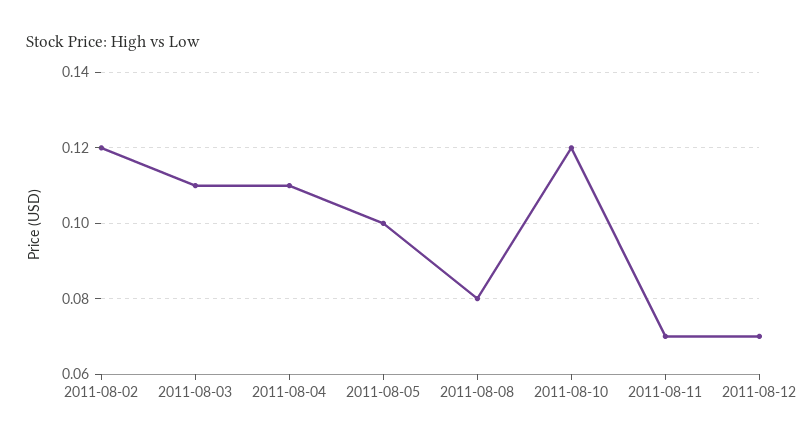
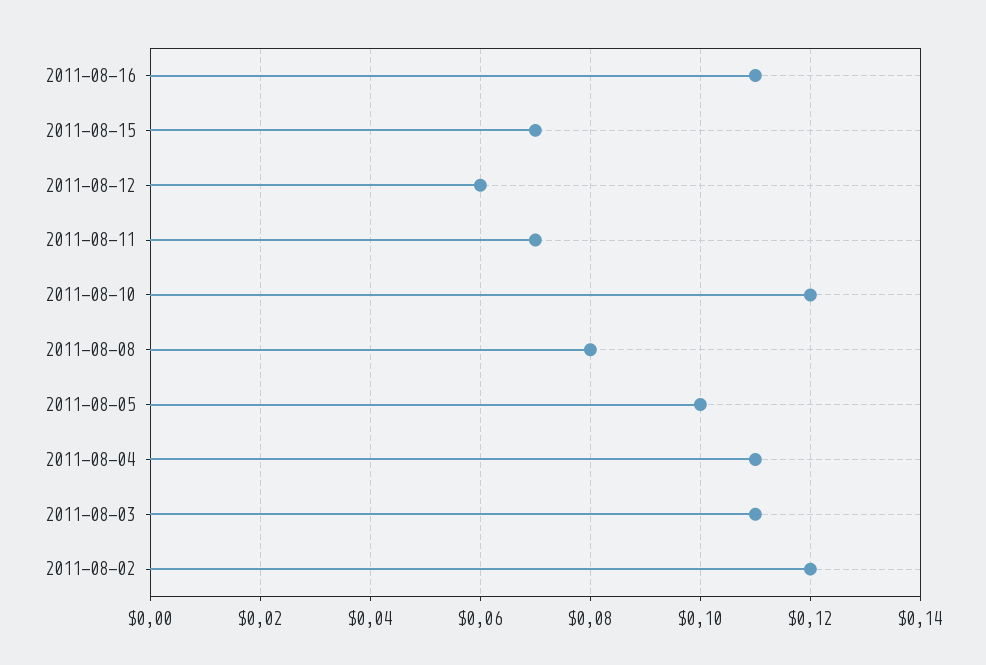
2011-08-12: 0.07 -> 0.06
2011-08-16: none -> 0.11
2011-08-15: none -> 0.07

